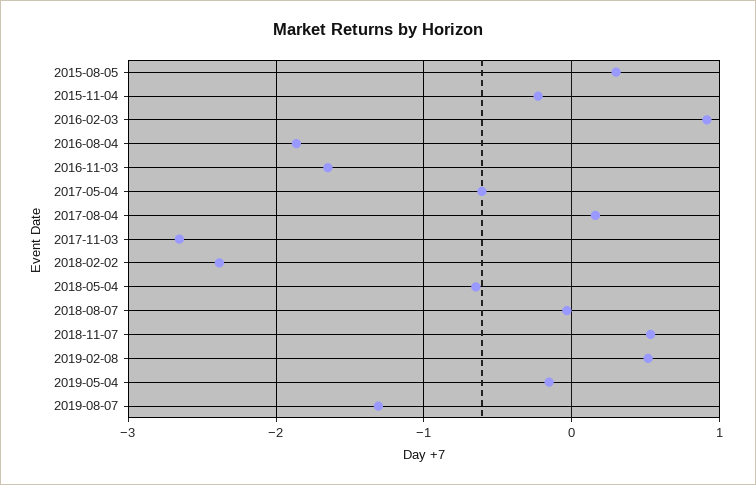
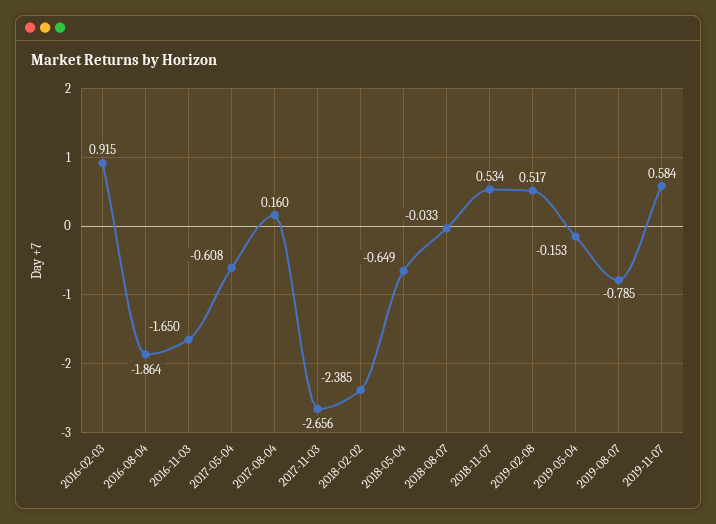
2015-08-05: 0.3 -> none
2015-11-04: -0.2 -> none
2019-08-07: -1.3 -> -0.785
2019-11-07: none -> 0.584

